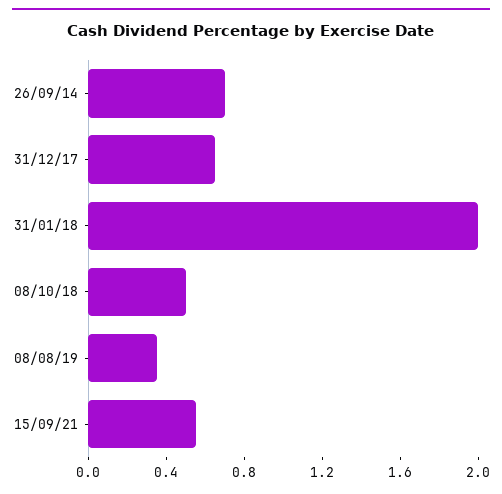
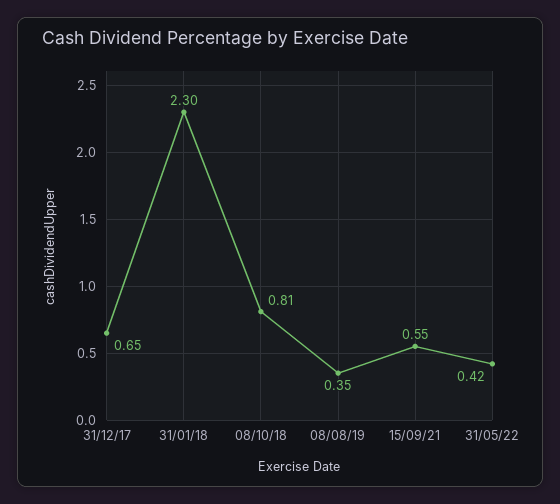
26/09/14: 0.7 -> none
31/01/18: 2 -> 2.3
08/10/18: 0.5 -> 0.81
31/05/22: none -> 0.42

